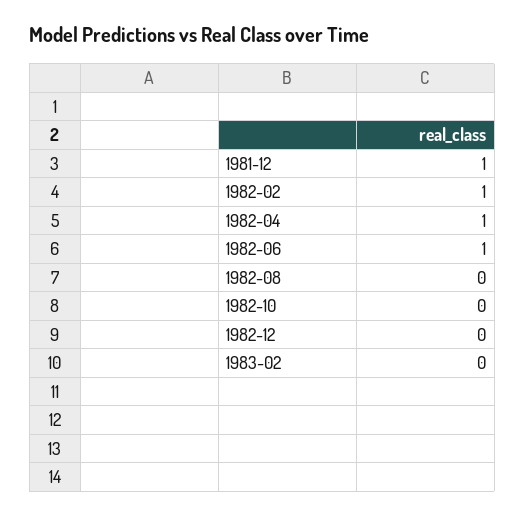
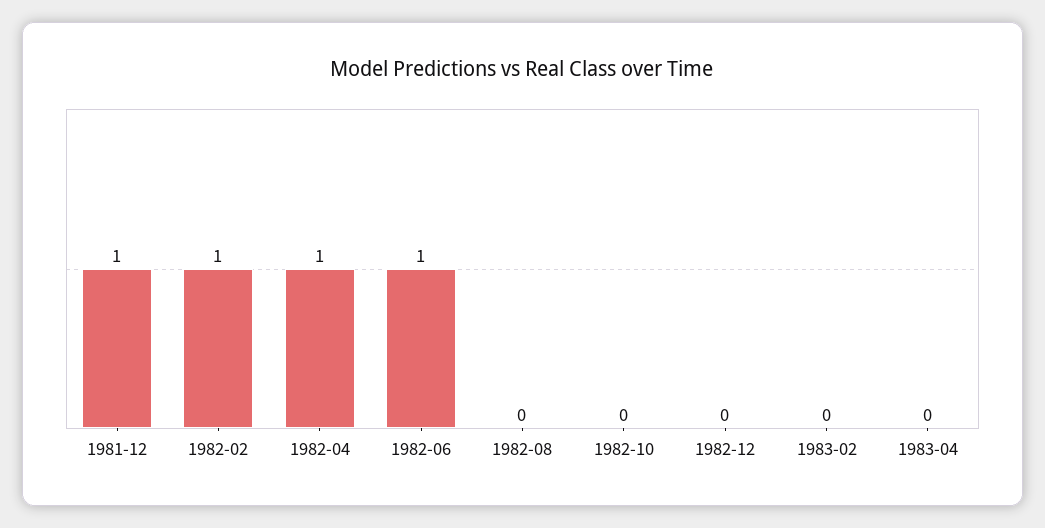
1983-04: none -> 0

